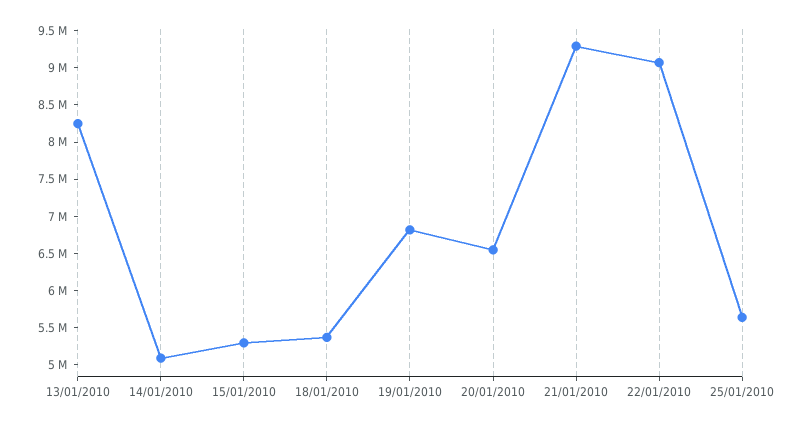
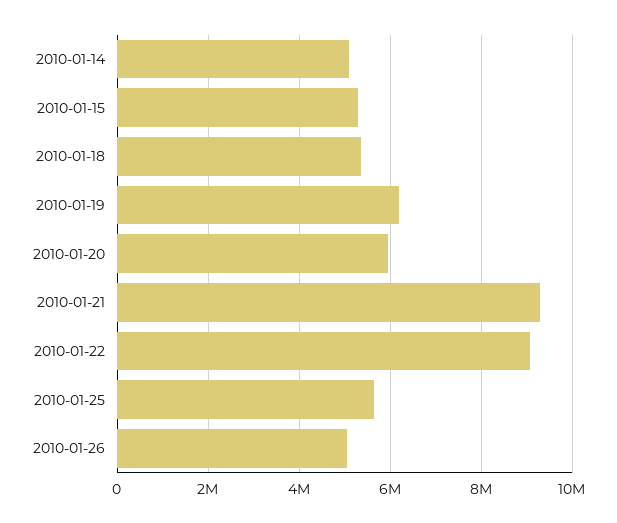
13/01/2010: 8250000 -> none
19/01/2010: 6750000 -> 6200000
20/01/2010: 6500000 -> 6000000
2010-01-26: none -> 5000000

